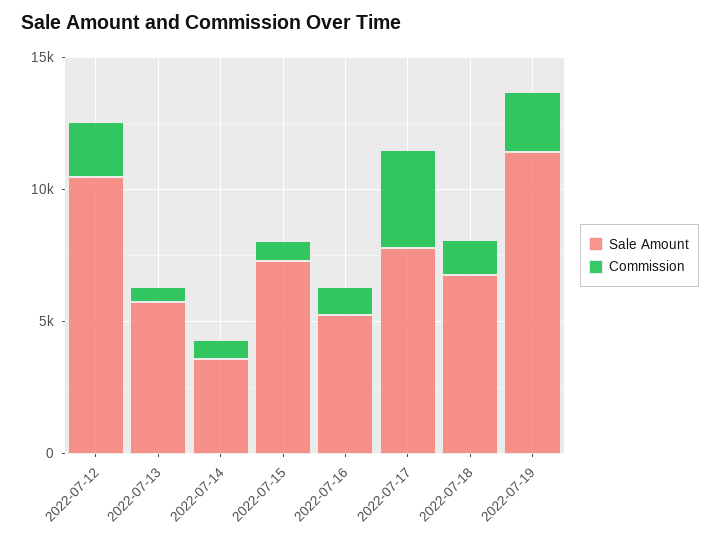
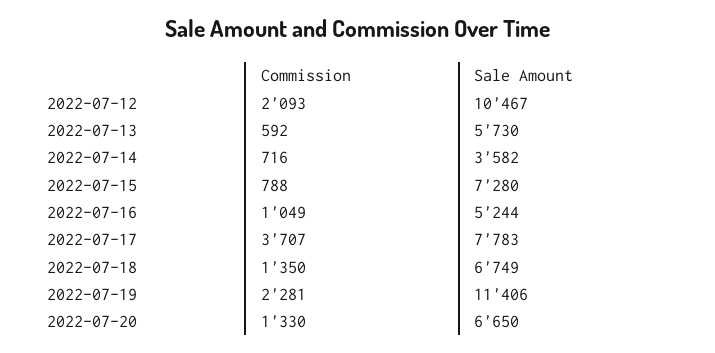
Commission, 2022-07-20: none -> 1330
Sale Amount, 2022-07-20: none -> 6650

